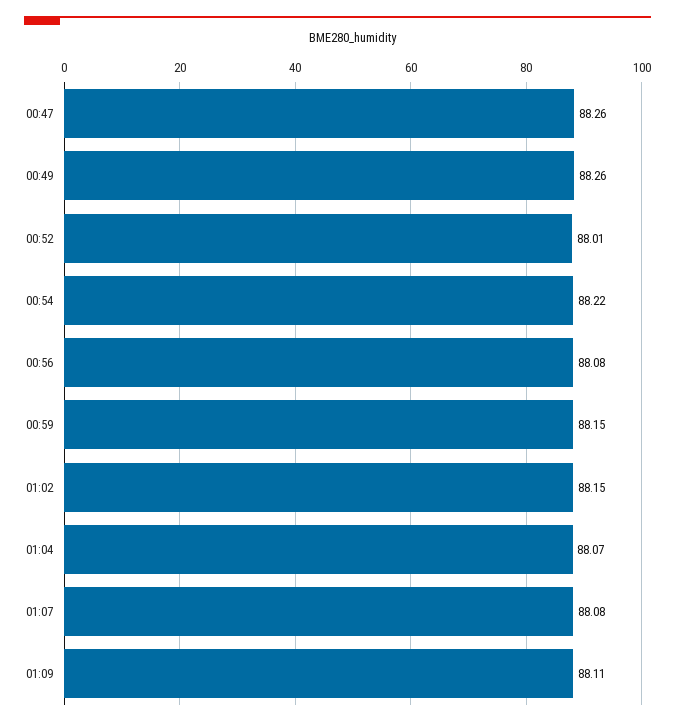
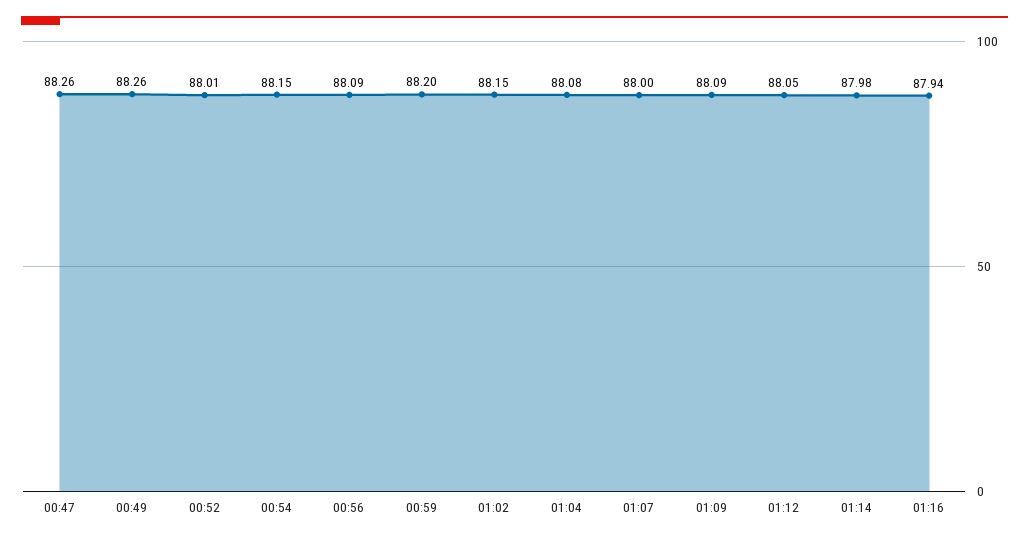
00:54: 88.22 -> 88.15
00:56: 88.08 -> 88.09
00:59: 88.15 -> 88.2
01:04: 88.07 -> 88.08
01:07: 88.08 -> 88
01:09: 88.11 -> 88.09
01:12: none -> 88.05
01:14: none -> 87.98
01:16: none -> 87.94

